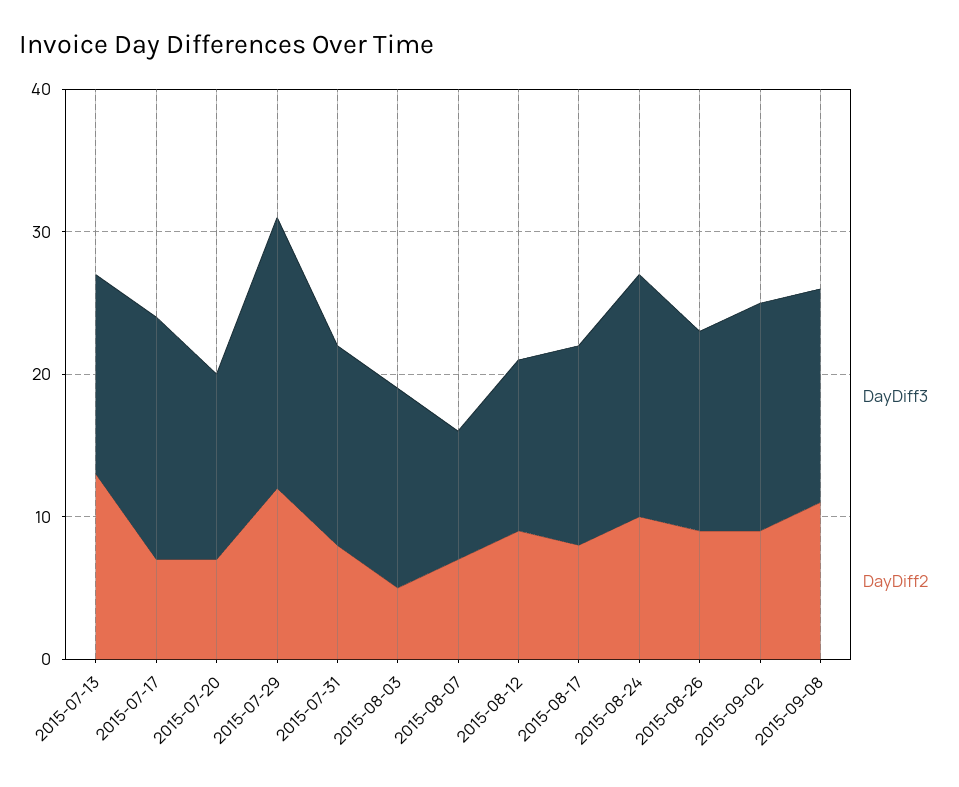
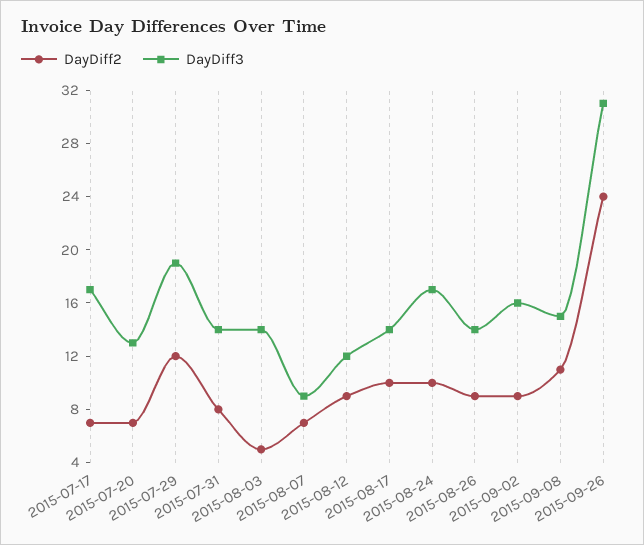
DayDiff3, 2015-07-13: 14 -> none
DayDiff2, 2015-07-13: 13 -> none
DayDiff2, 2015-08-17: 8 -> 10
DayDiff2, 2015-09-26: none -> 24
DayDiff3, 2015-09-26: none -> 31

